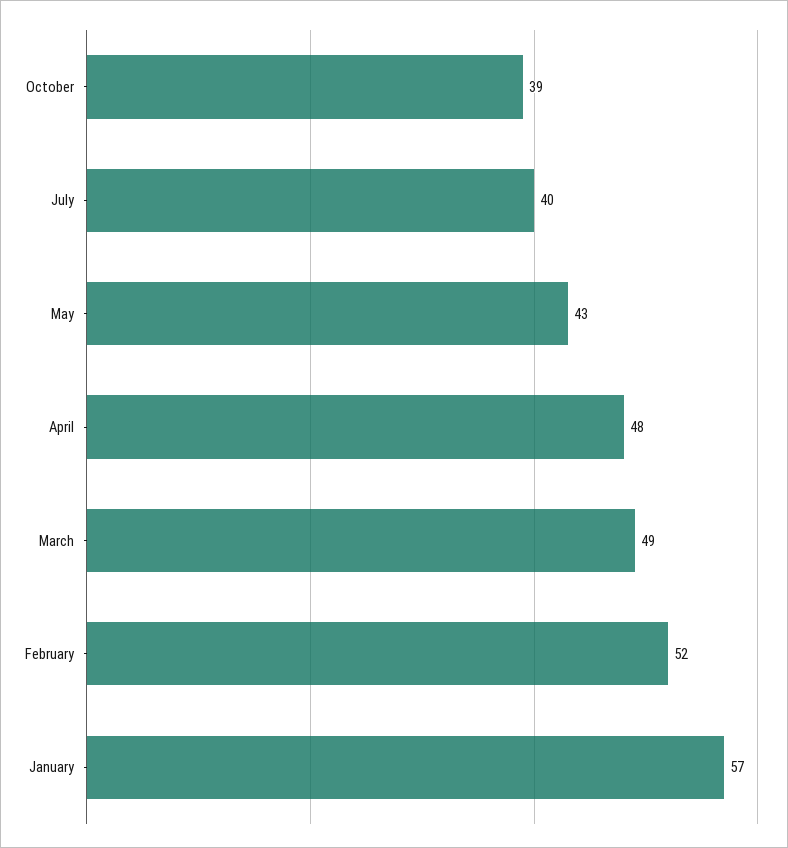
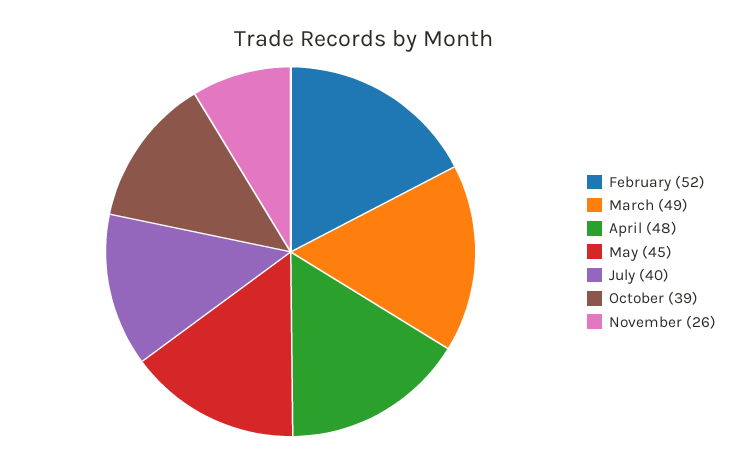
May: 43 -> 45
January: 57 -> none
November: none -> 26

